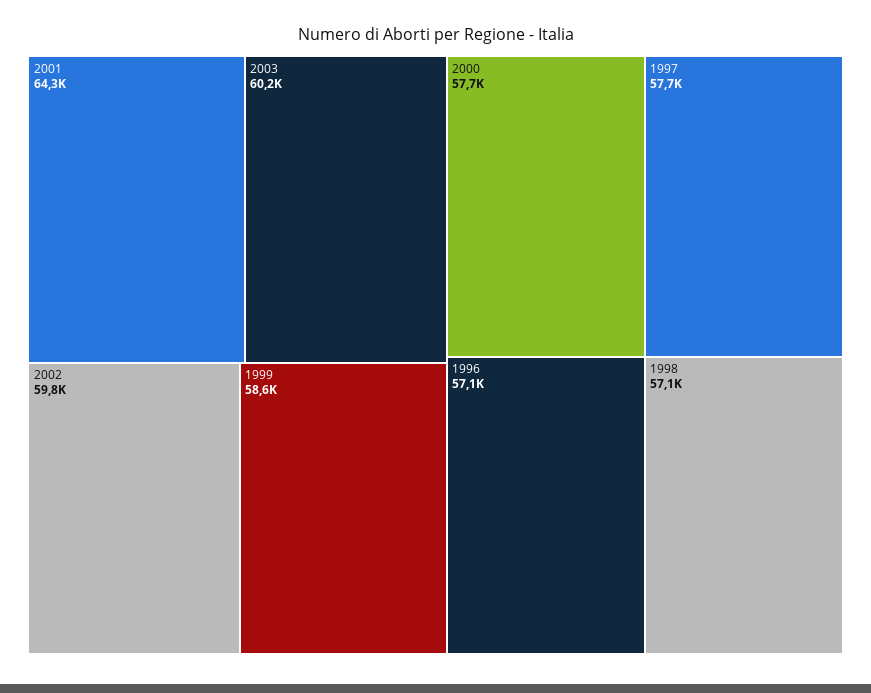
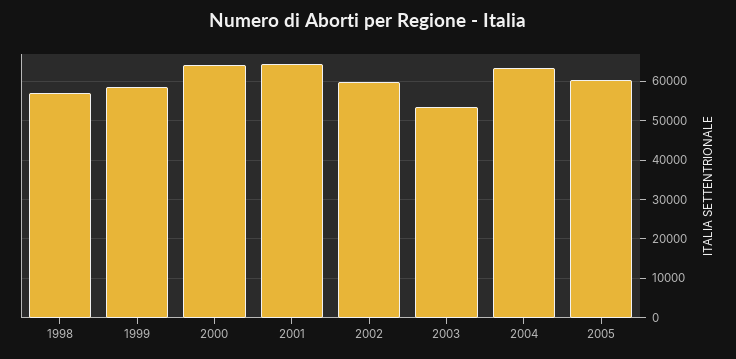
2003: 60200 -> 54000
2000: 57700 -> 64000
1997: 57700 -> none
1996: 57100 -> none
2004: none -> 64000
2005: none -> 60000

